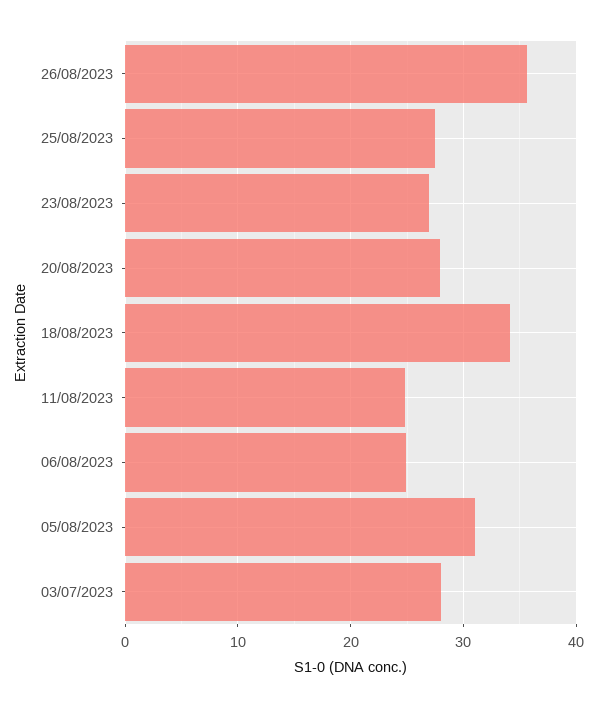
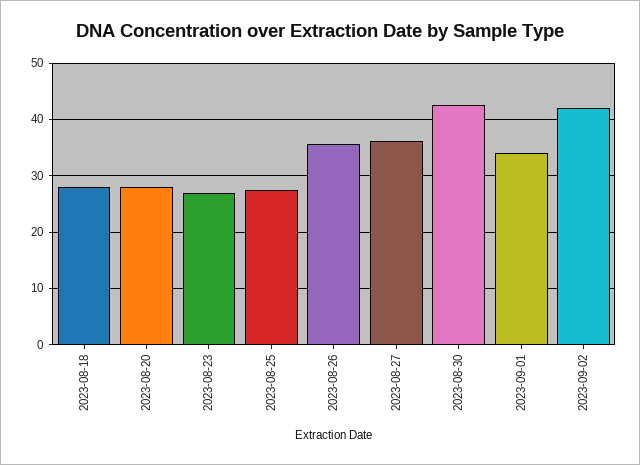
18/08/2023: 34 -> 28
11/08/2023: 25 -> none
06/08/2023: 25 -> none
05/08/2023: 31 -> none
03/07/2023: 28 -> none
2023-08-27: none -> 36
2023-08-30: none -> 42
2023-09-01: none -> 34
2023-09-02: none -> 42

